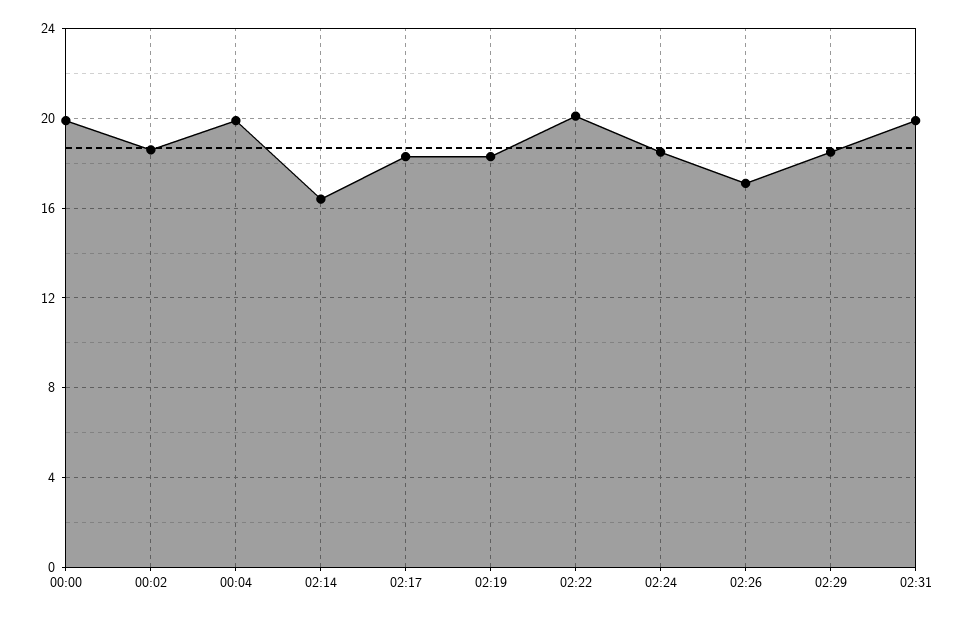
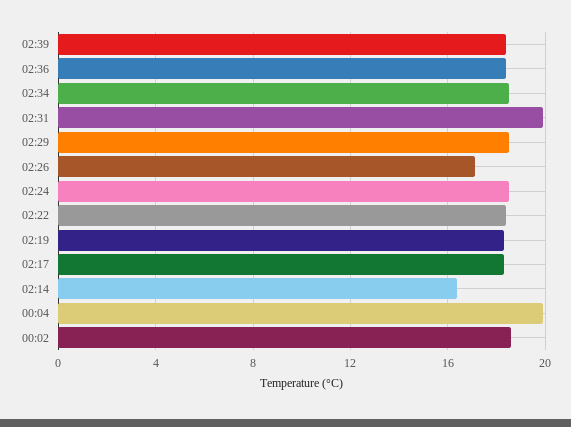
00:00: 20 -> none
02:22: 20 -> 18.5
02:39: none -> 18.5
02:36: none -> 18.5
02:34: none -> 18.5

